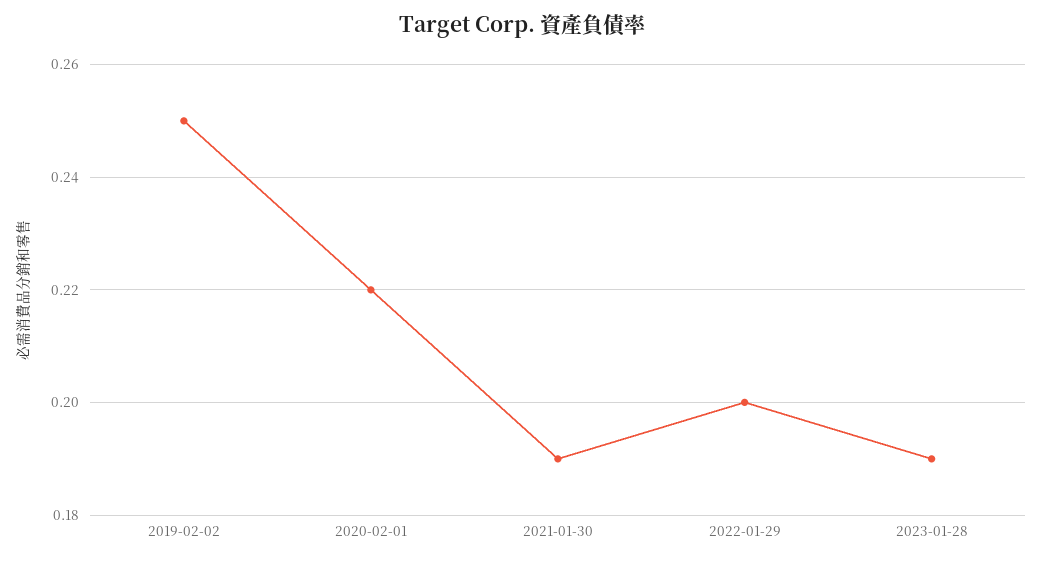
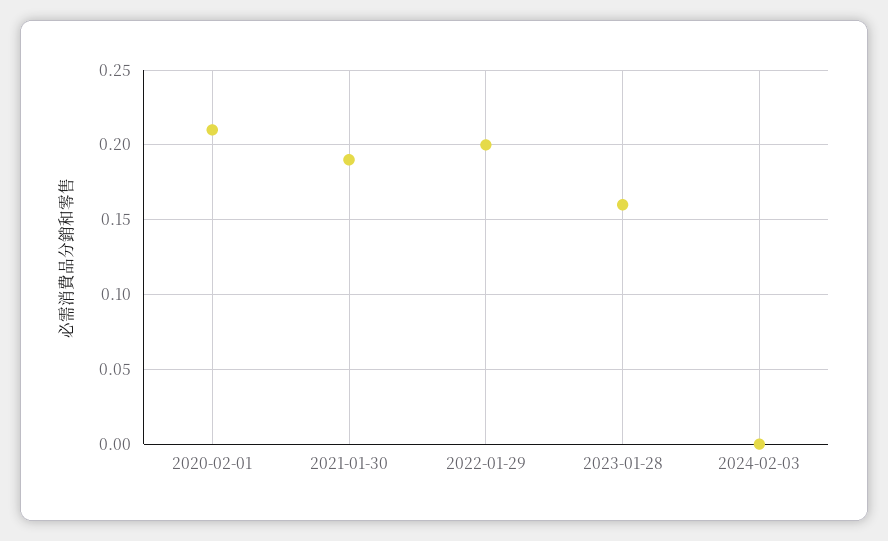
2019-02-02: 0.25 -> none
2020-02-01: 0.22 -> 0.21
2023-01-28: 0.19 -> 0.16
2024-02-03: none -> 0

